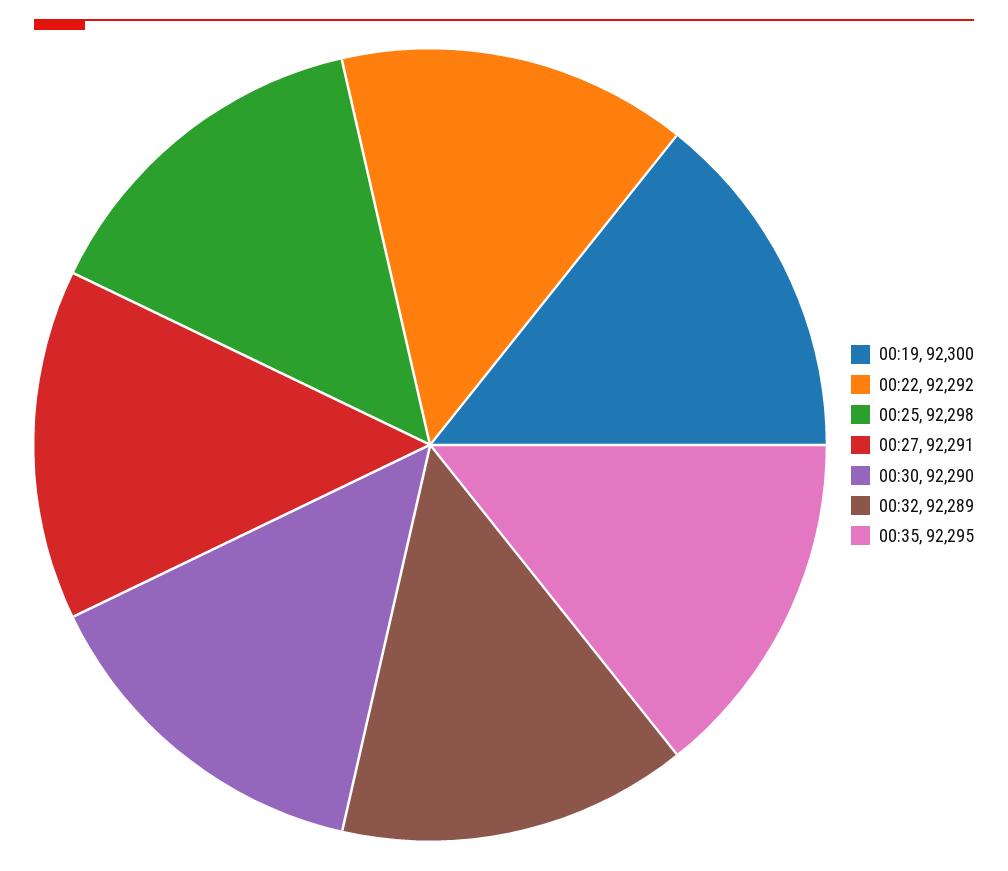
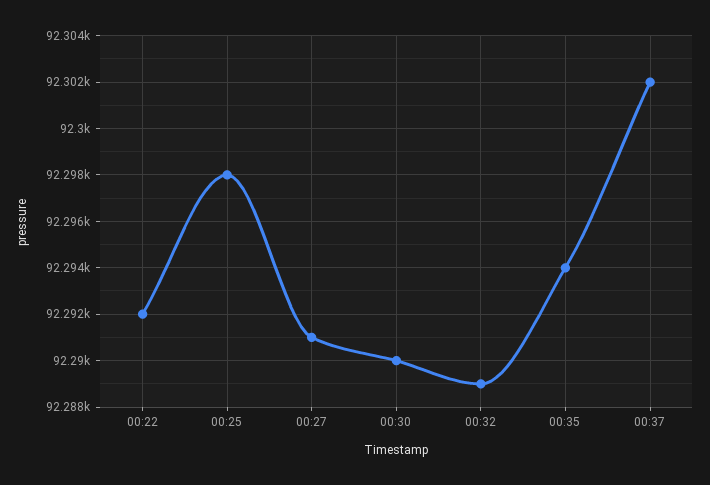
00:19: 92300 -> none
00:35: 92295 -> 92294
00:37: none -> 92302

